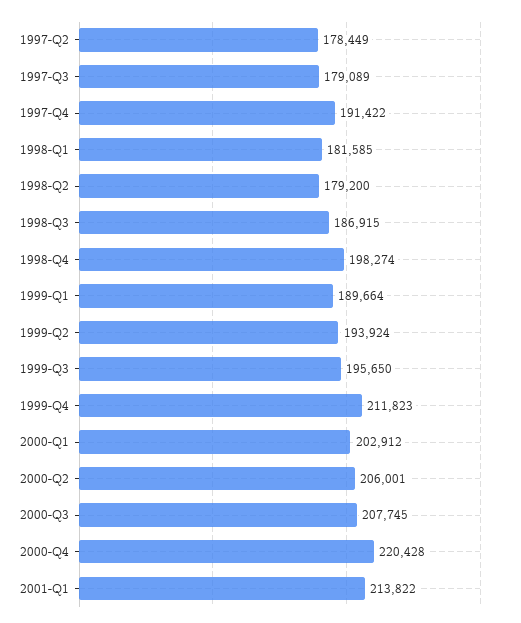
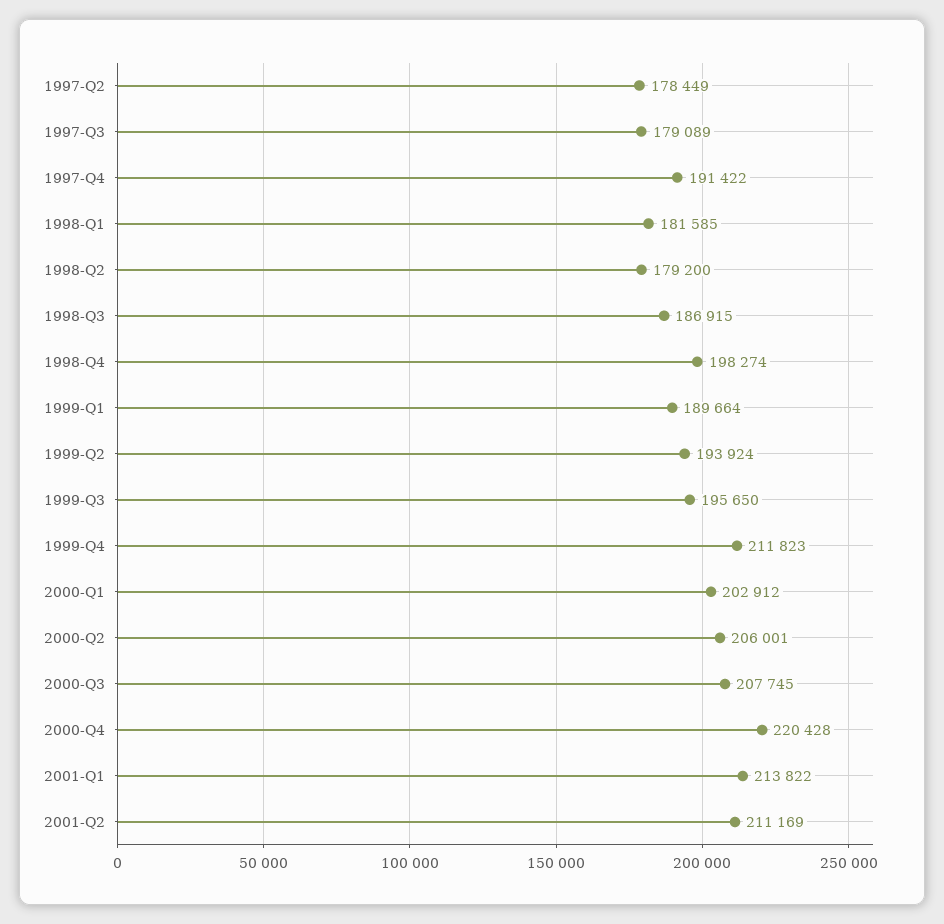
2001-Q2: none -> 211169

